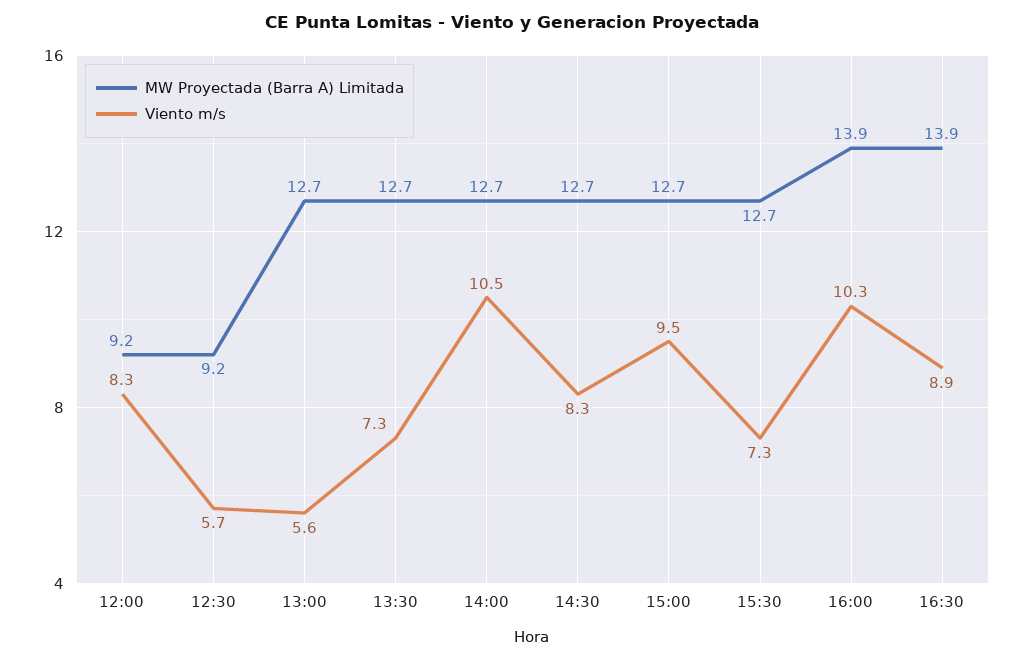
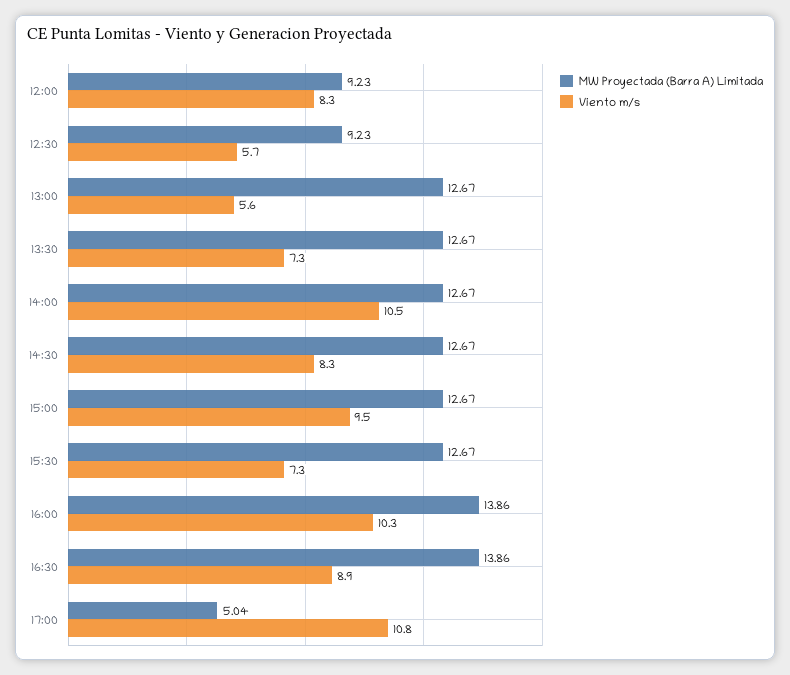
MW Proyectada (Barra A) Limitada, 17:00: none -> 5.04
Viento m/s, 17:00: none -> 10.8

